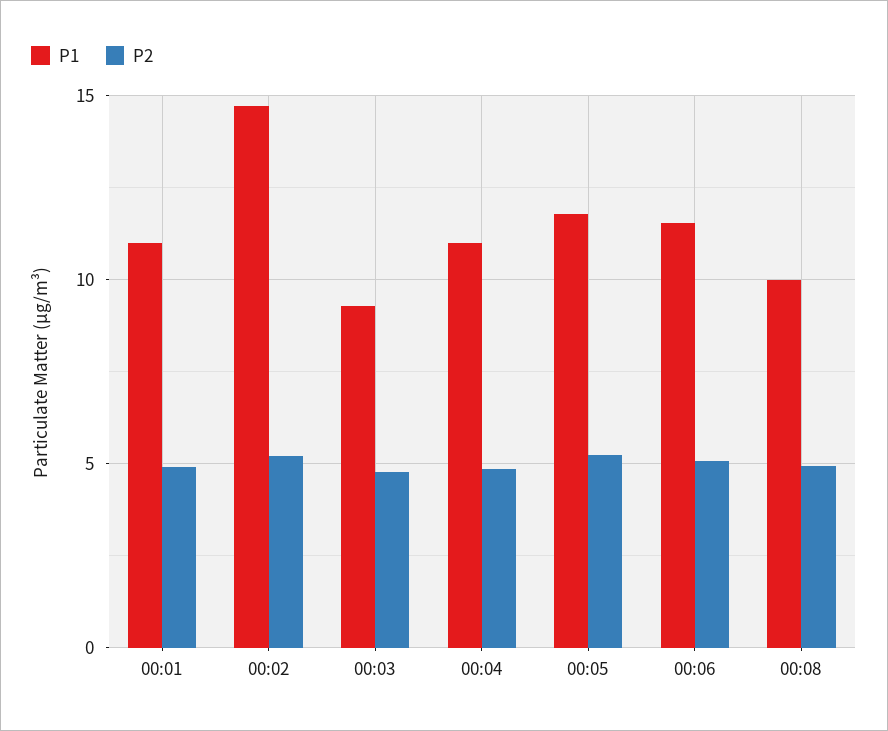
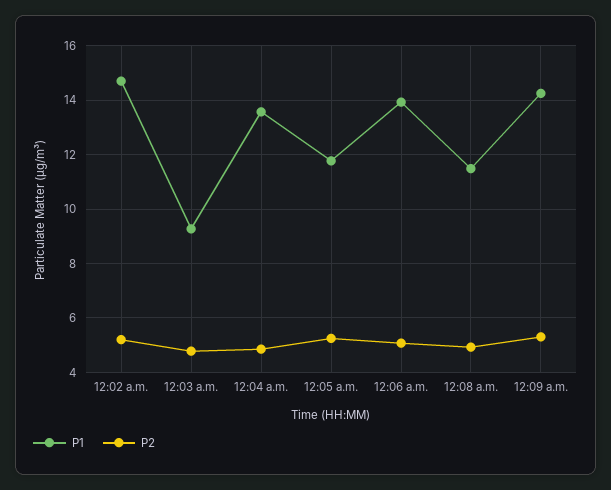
P1, 00:01: 11 -> none
P2, 00:01: 5 -> none
P1, 00:04: 11 -> 13.5
P1, 00:06: 11.5 -> 14
P1, 00:08: 10 -> 11.5
P1, 12:09 a.m.: none -> 14.25
P2, 12:09 a.m.: none -> 5.25

